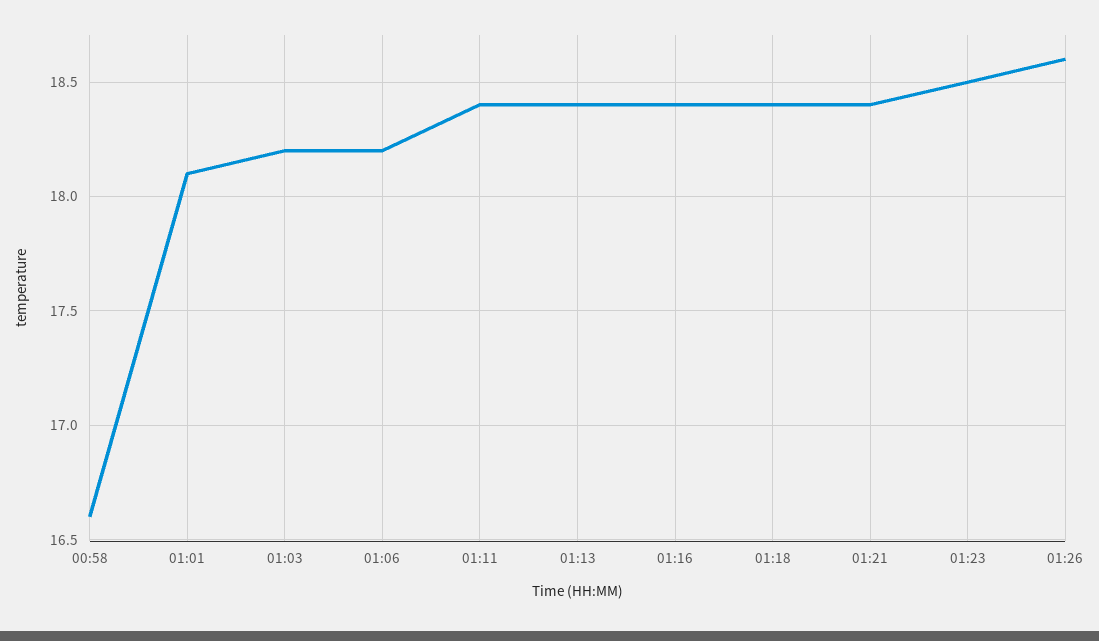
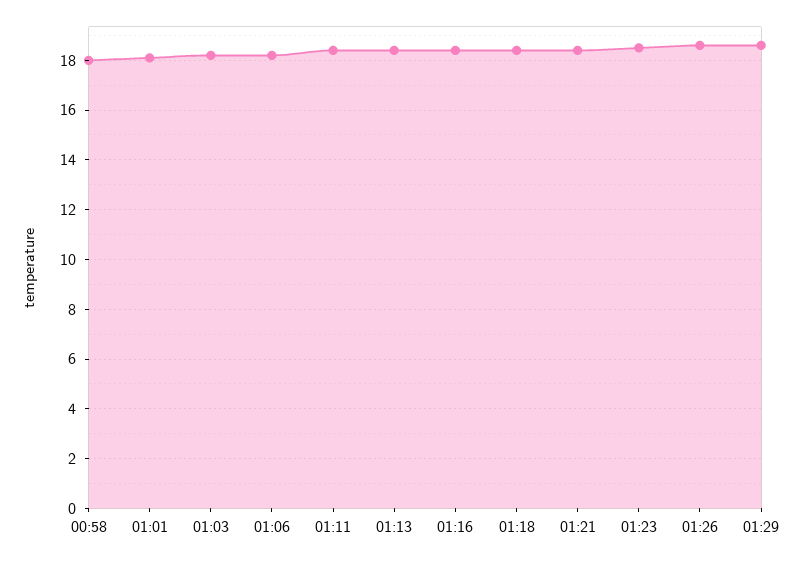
00:58: 16.6 -> 18
01:29: none -> 18.5

